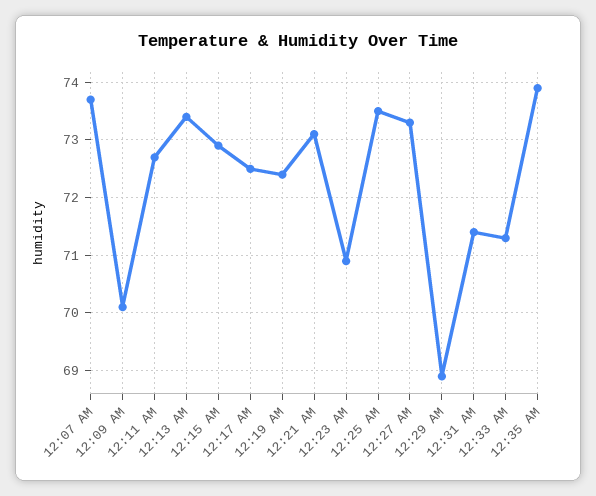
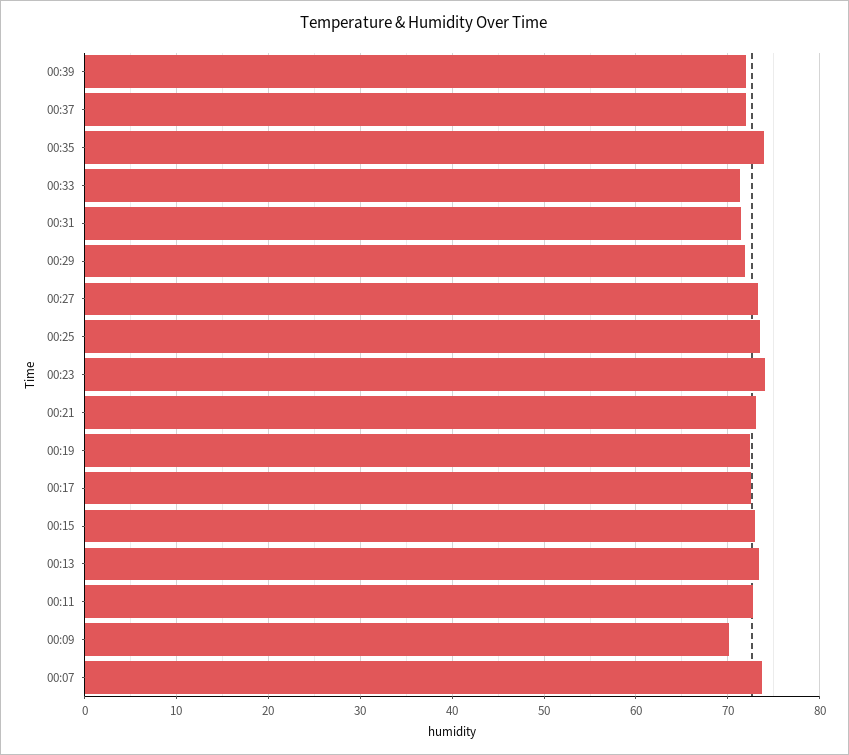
12:23 AM: 71 -> 74
12:29 AM: 69 -> 72
00:39: none -> 72
00:37: none -> 72

